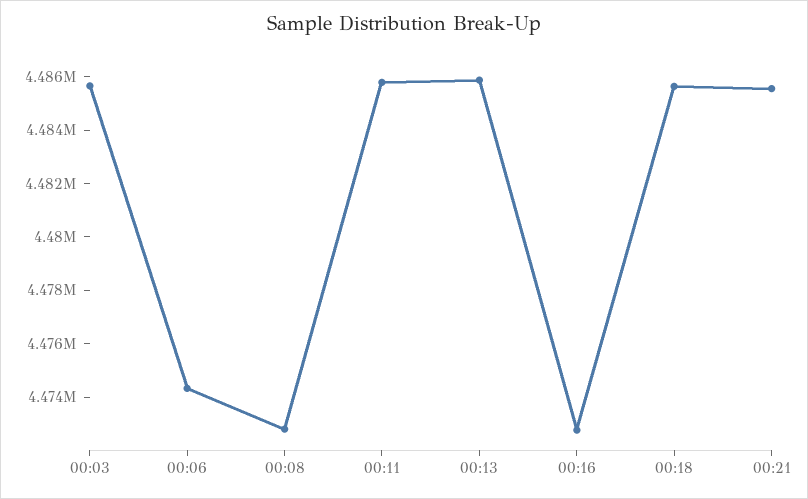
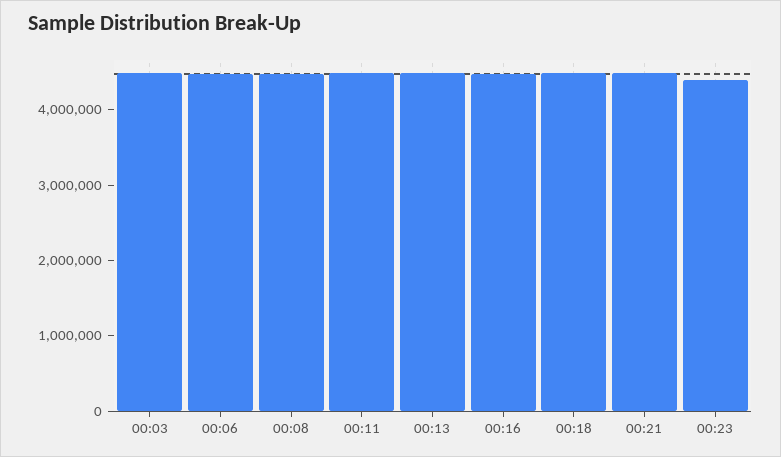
00:23: none -> 4400000

